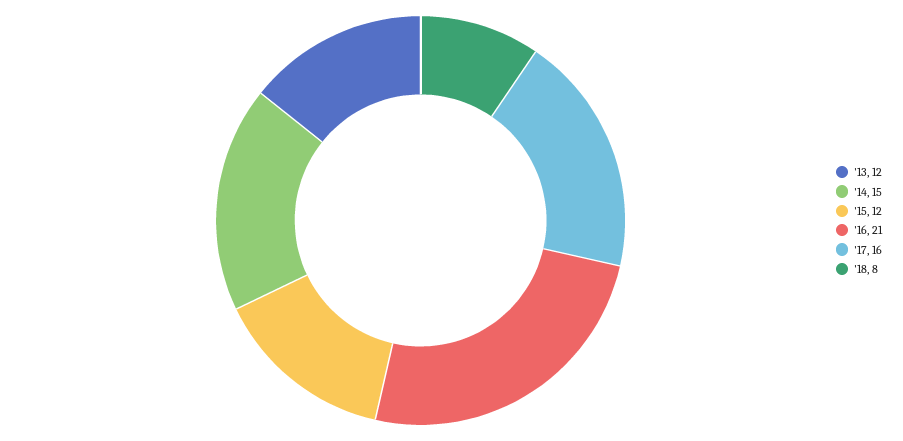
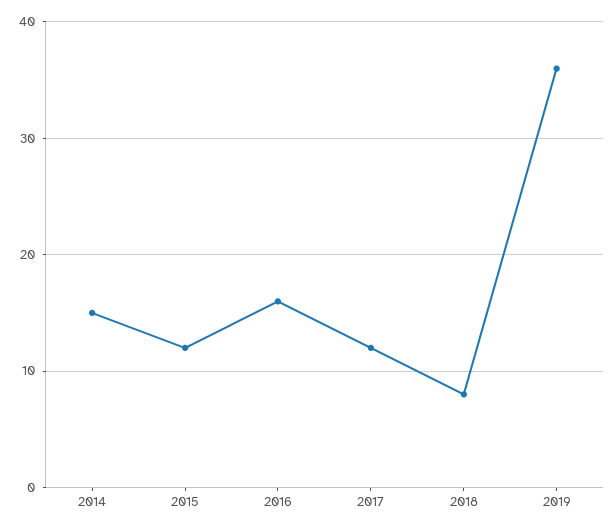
'13: 12 -> none
'16: 21 -> 16
'17: 16 -> 12
2019: none -> 36

